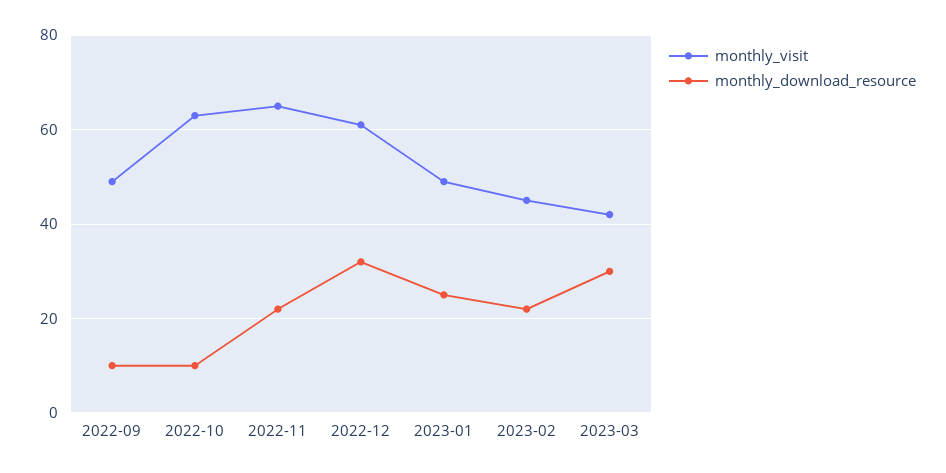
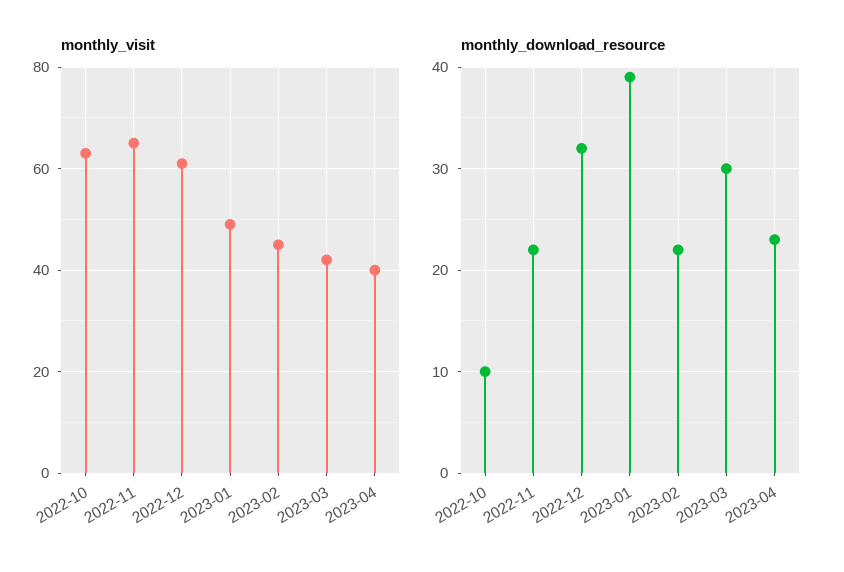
monthly_visit, 2022-09: 50 -> none
monthly_download_resource, 2022-09: 10 -> none
monthly_download_resource, 2023-01: 25 -> 39
monthly_visit, 2023-04: none -> 40
monthly_download_resource, 2023-04: none -> 23

